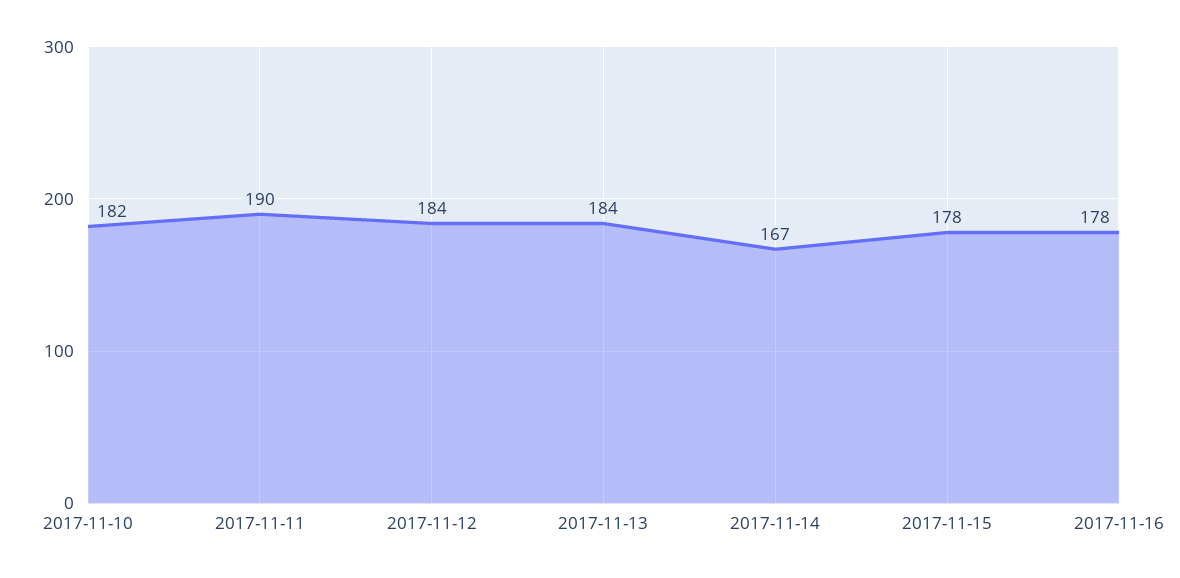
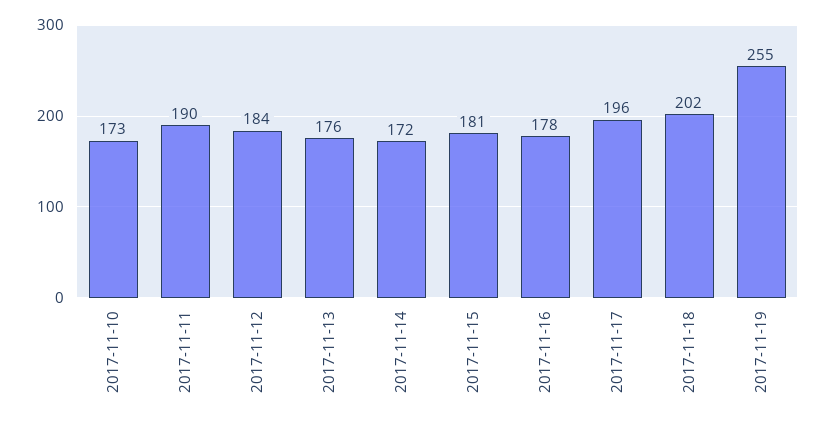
2017-11-10: 182 -> 173
2017-11-13: 184 -> 176
2017-11-14: 167 -> 172
2017-11-15: 178 -> 181
2017-11-17: none -> 196
2017-11-18: none -> 202
2017-11-19: none -> 255

